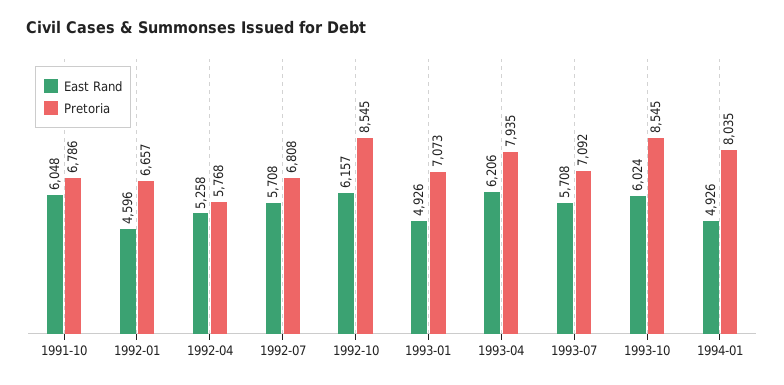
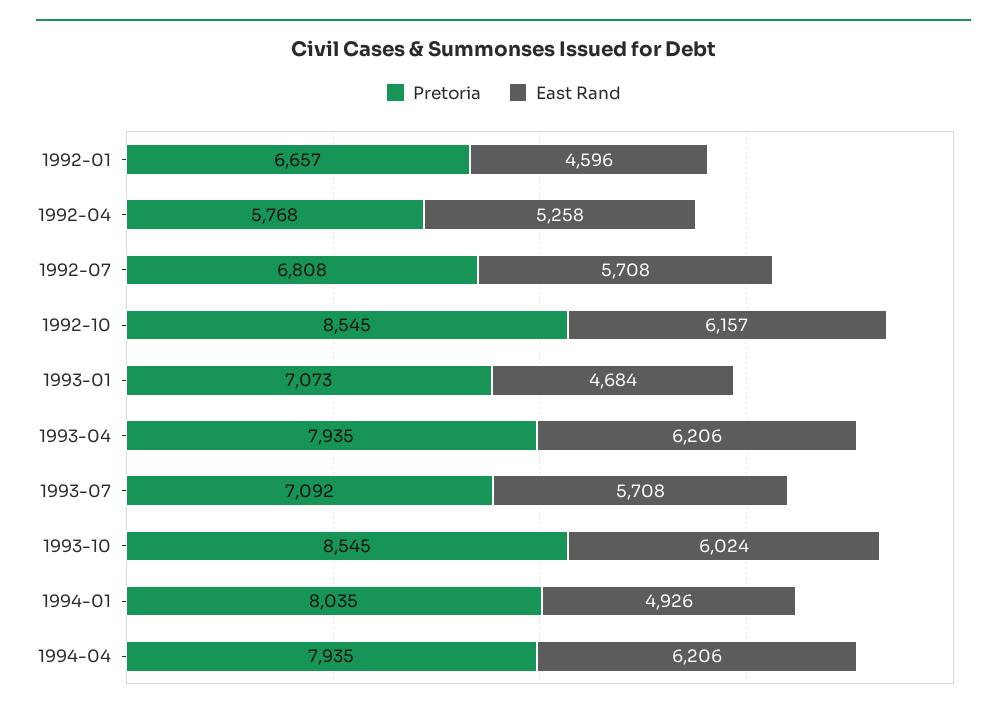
East Rand, 1991-10: 6048 -> none
Pretoria, 1991-10: 6786 -> none
East Rand, 1993-01: 4926 -> 4684
Pretoria, 1994-04: none -> 7935
East Rand, 1994-04: none -> 6206

